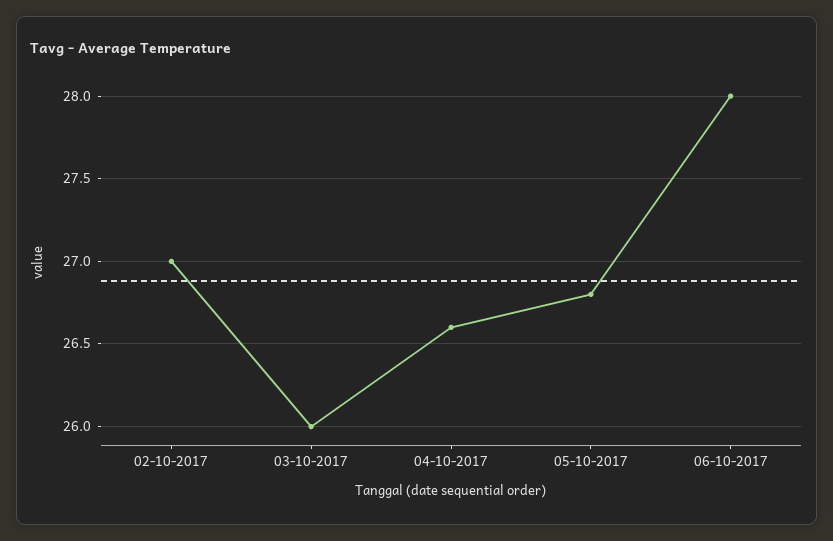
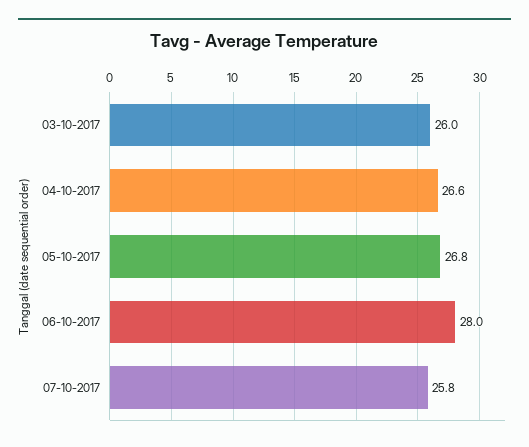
02-10-2017: 27 -> none
07-10-2017: none -> 25.8

